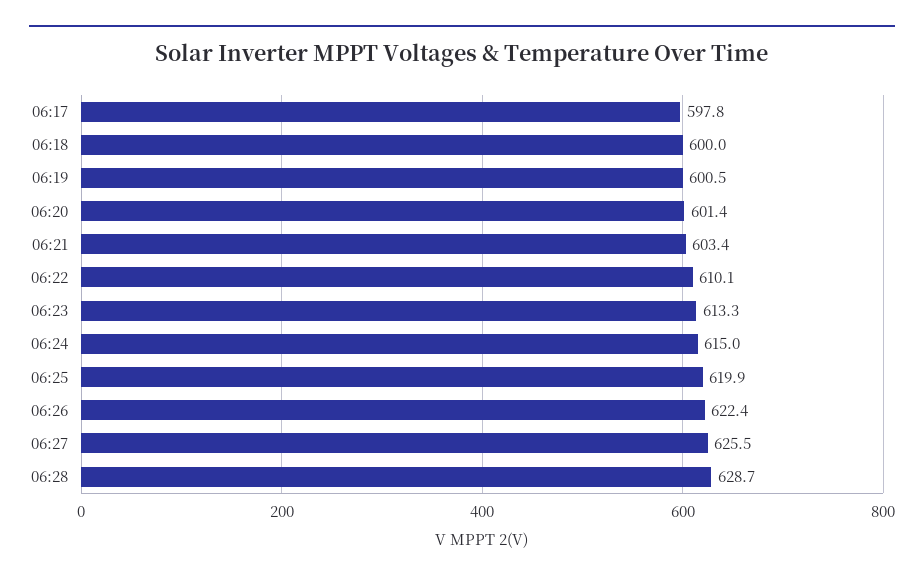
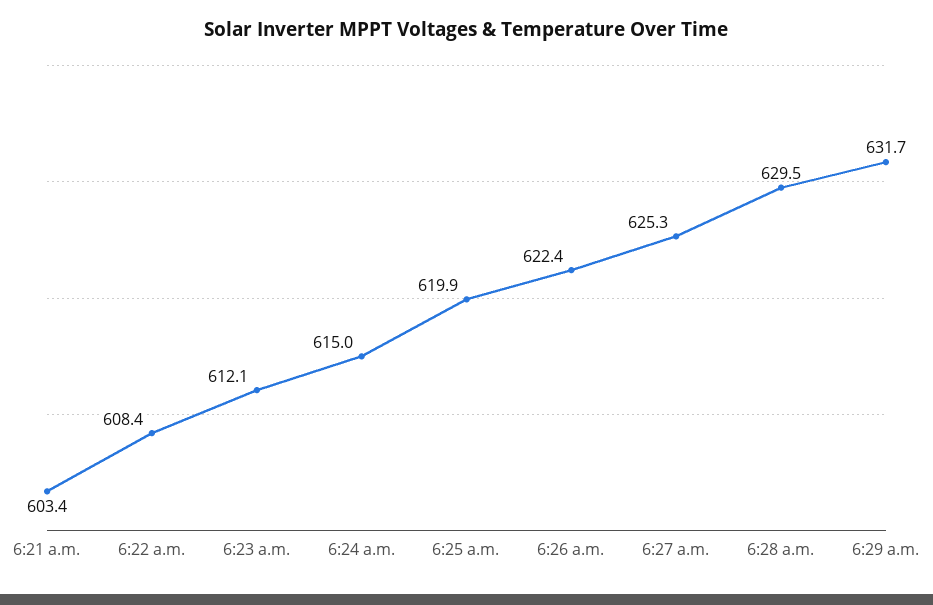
06:17: 597.8 -> none
06:18: 600 -> none
06:19: 600.5 -> none
06:20: 601.4 -> none
06:22: 610.1 -> 608.4
06:23: 613.3 -> 612.1
06:27: 625.5 -> 625.3
06:28: 628.7 -> 629.5
6:29 a.m.: none -> 631.7

